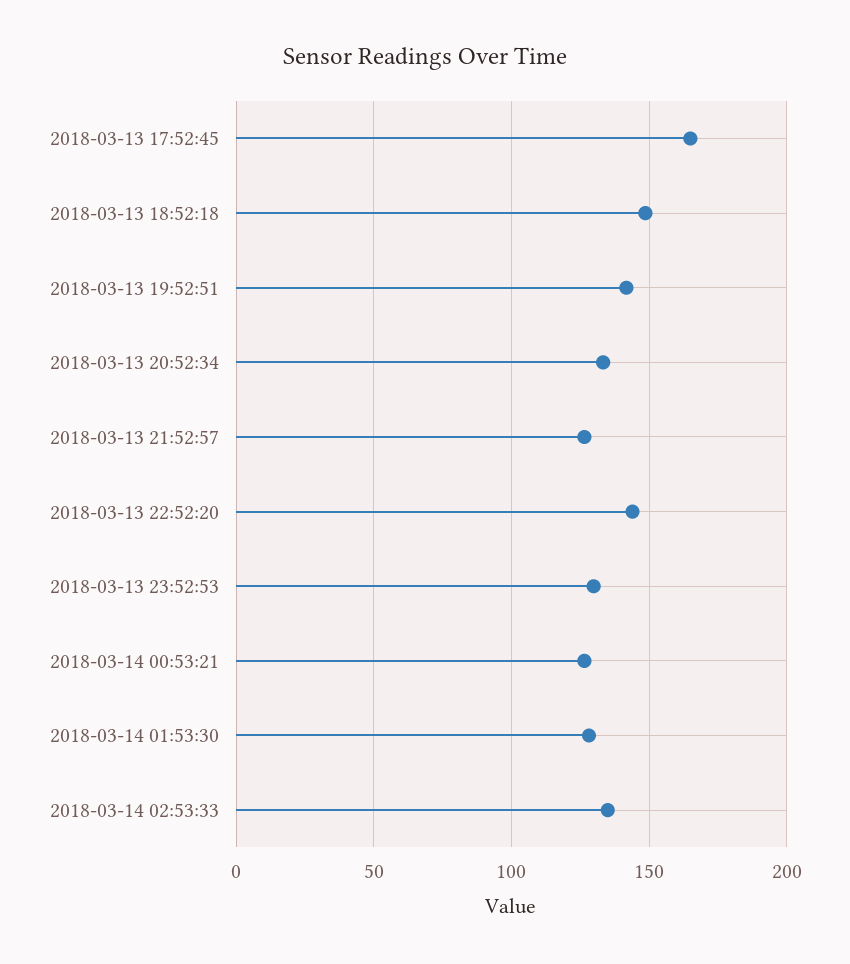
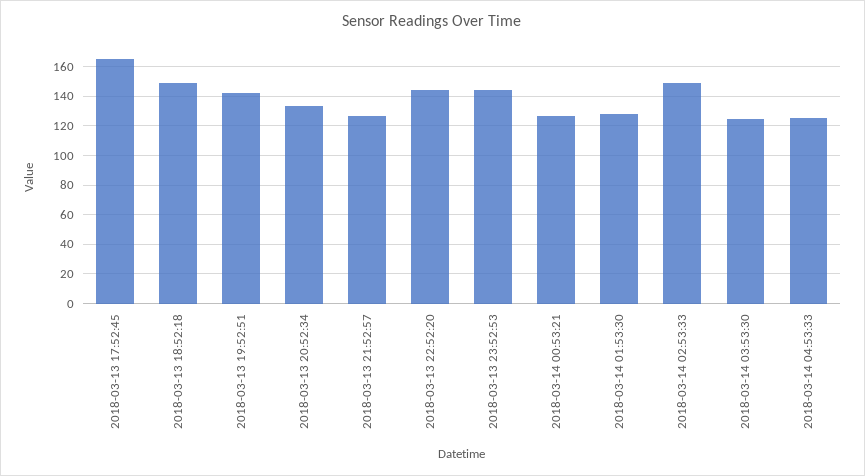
2018-03-13 23:52:53: 130 -> 145
2018-03-14 02:53:33: 135 -> 150
2018-03-14 03:53:30: none -> 125
2018-03-14 04:53:33: none -> 125

